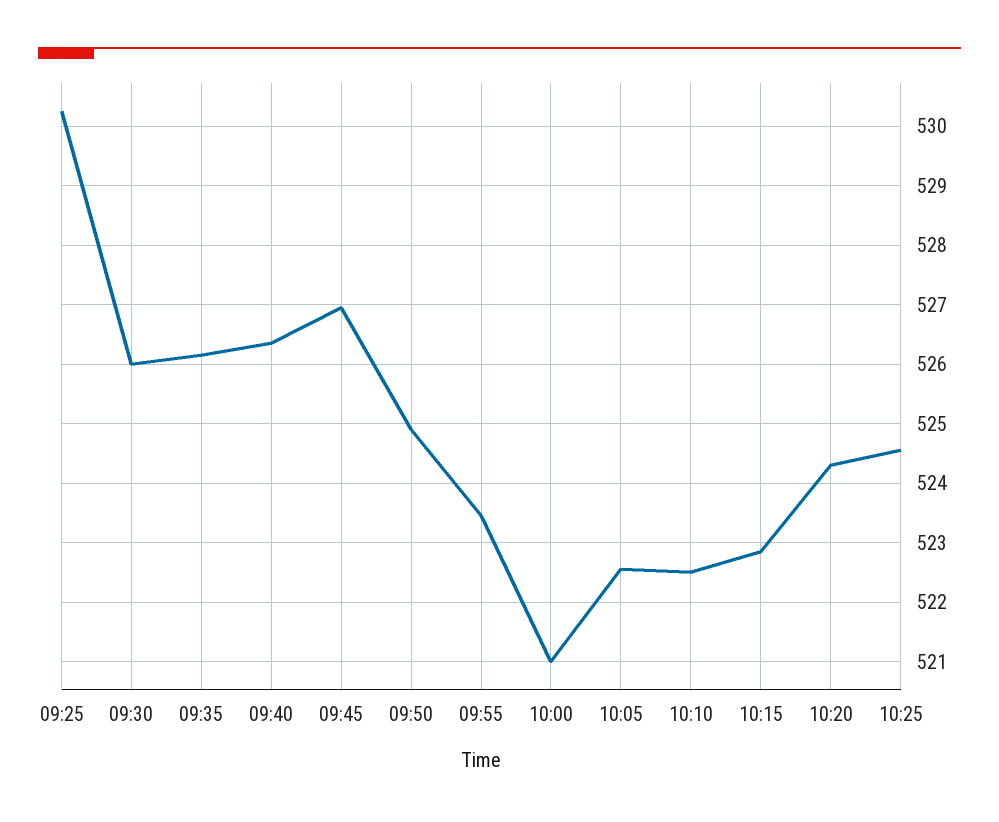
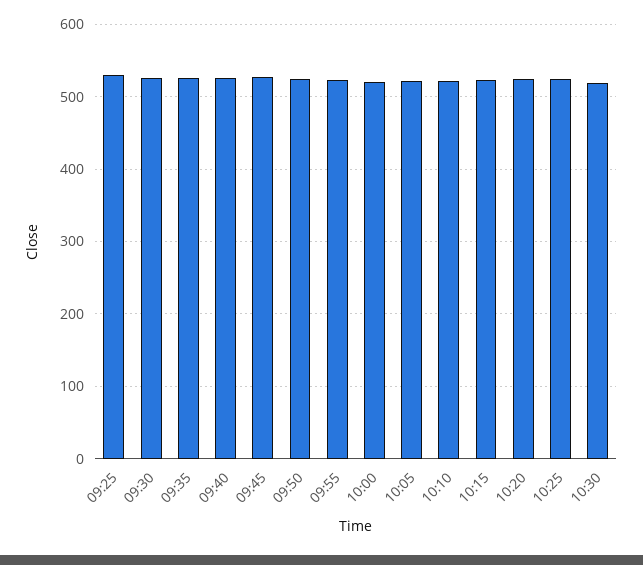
10:30: none -> 520

